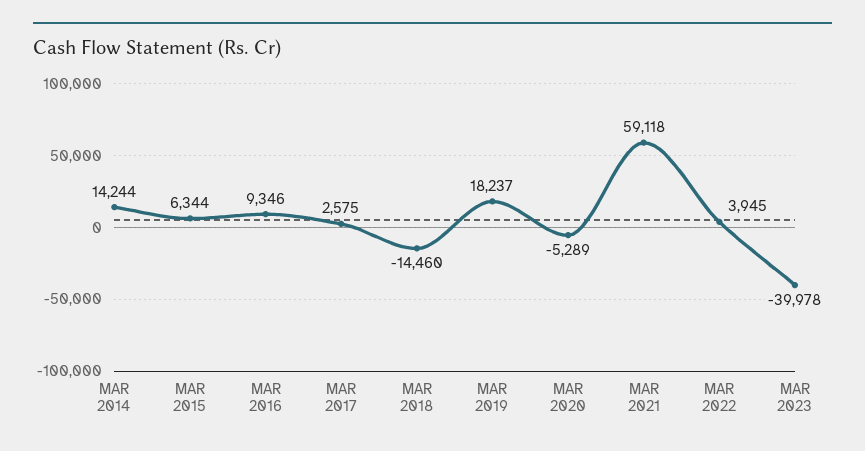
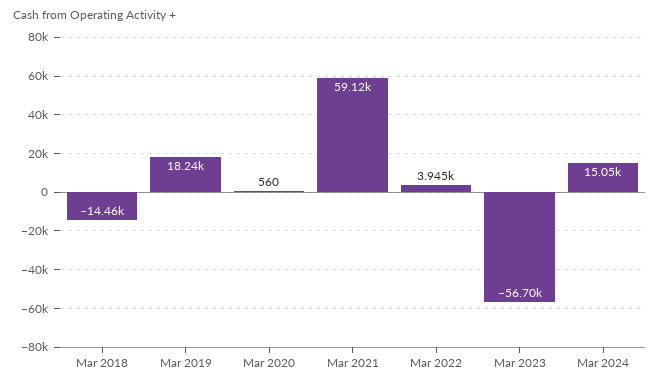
MAR 2014: 14244 -> none
MAR 2015: 6344 -> none
MAR 2016: 9346 -> none
MAR 2017: 2575 -> none
MAR 2020: -5289 -> 560
MAR 2023: -39978 -> -56700
Mar 2024: none -> 15050

